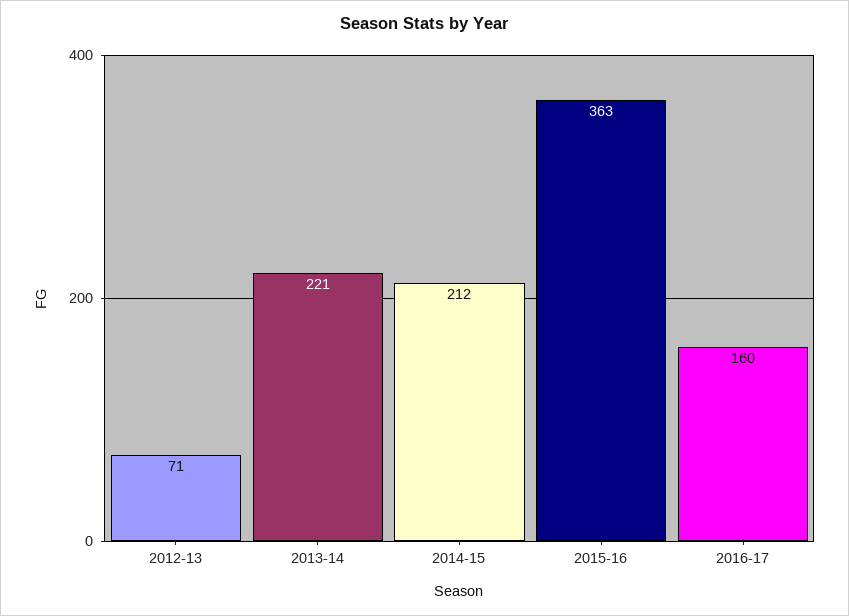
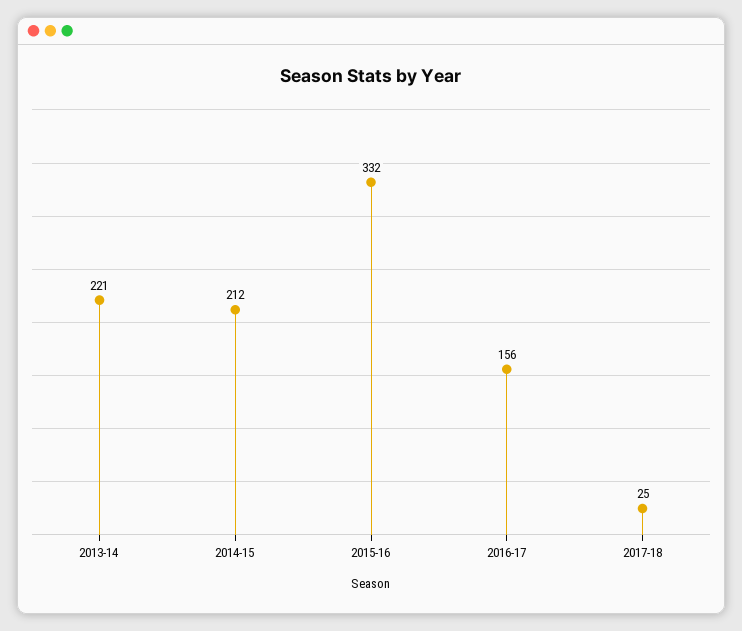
2012-13: 71 -> none
2015-16: 363 -> 332
2016-17: 160 -> 156
2017-18: none -> 25

